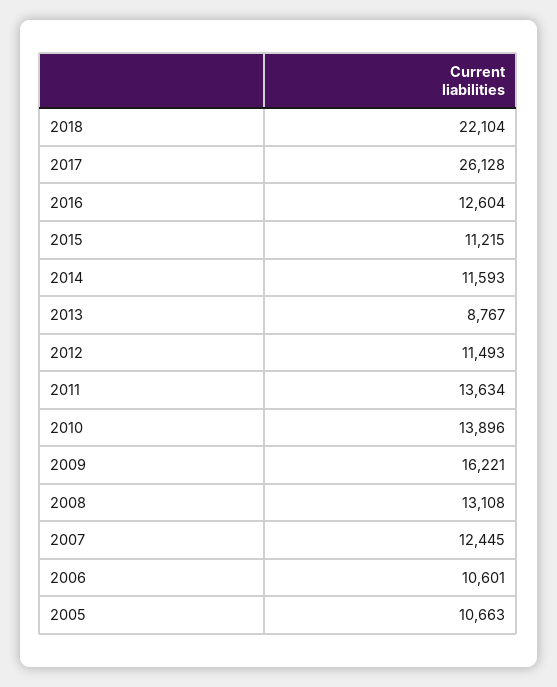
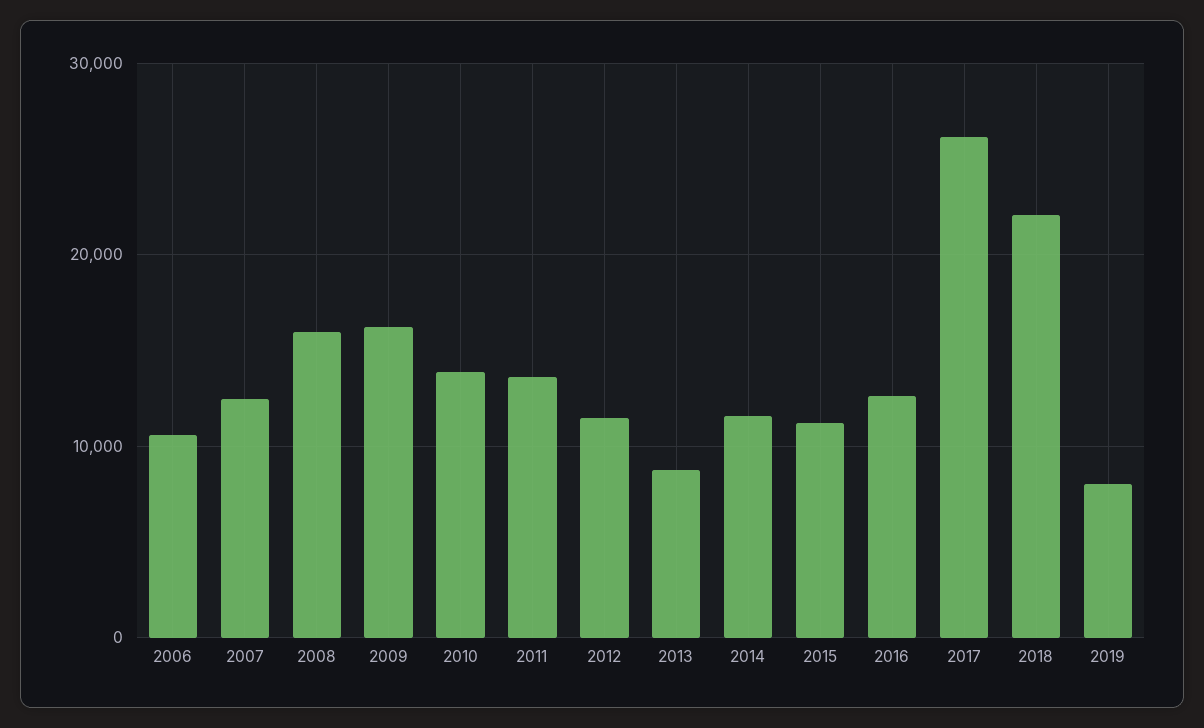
2008: 13108 -> 16000
2005: 10663 -> none
2019: none -> 8000

